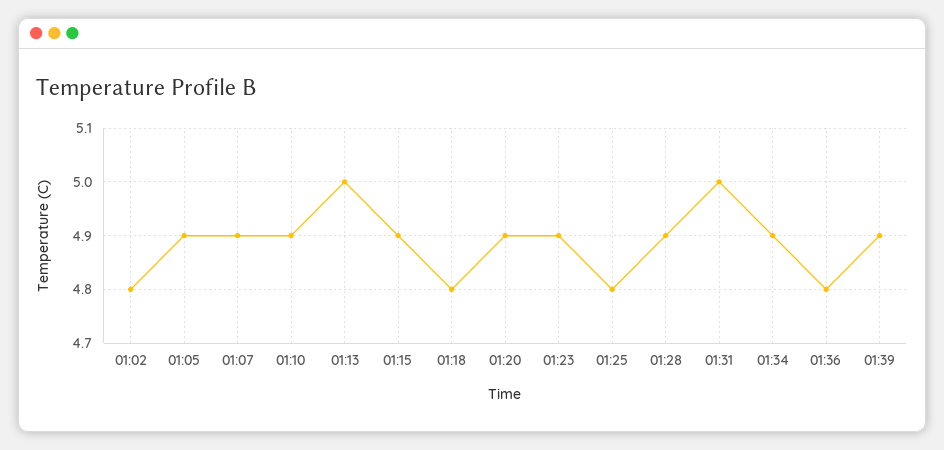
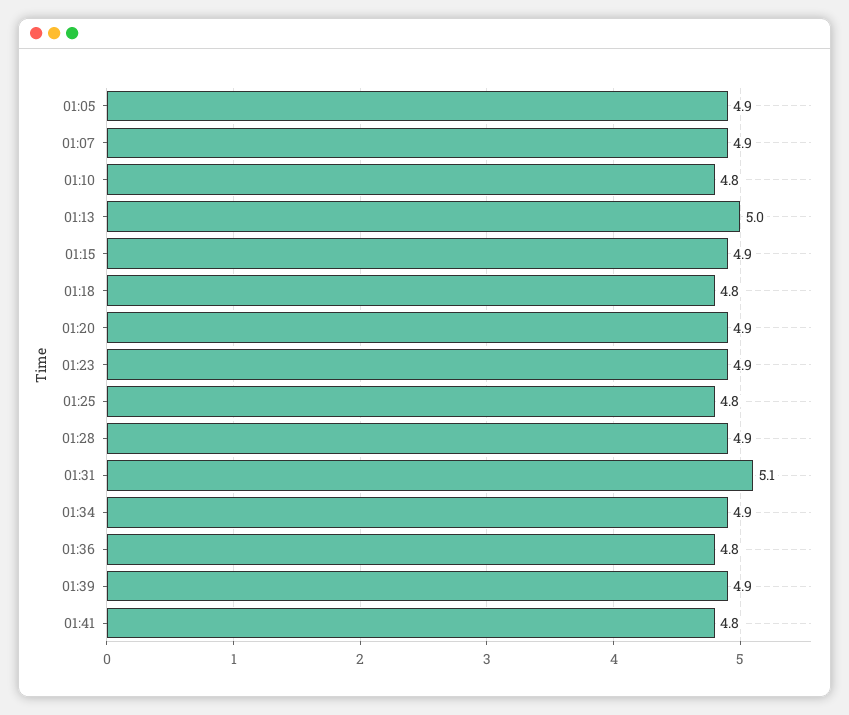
01:02: 4.8 -> none
01:10: 4.9 -> 4.8
01:31: 5 -> 5.1
01:41: none -> 4.8

